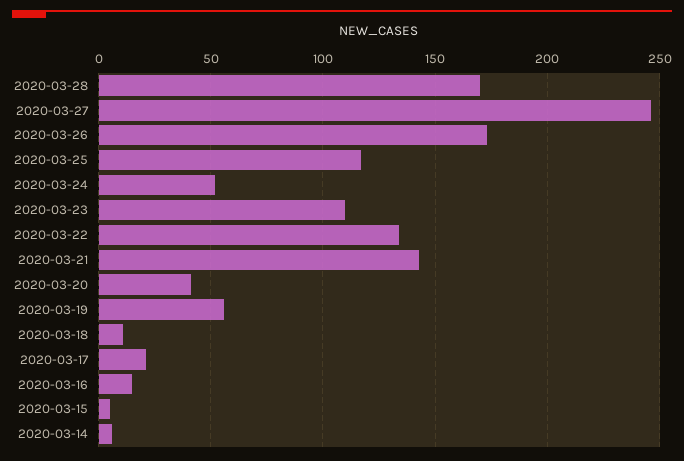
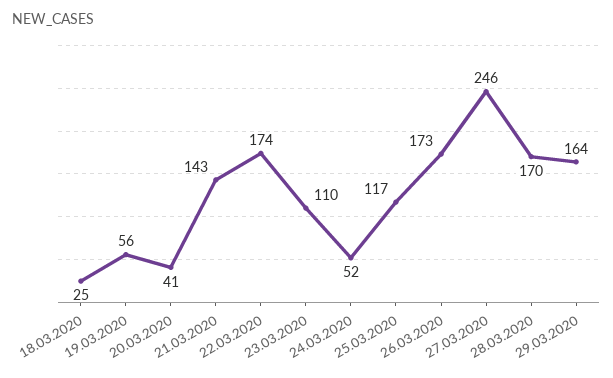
2020-03-22: 135 -> 174
2020-03-18: 10 -> 25
2020-03-17: 20 -> none
2020-03-16: 15 -> none
2020-03-15: 5 -> none
2020-03-14: 5 -> none
29.03.2020: none -> 164

